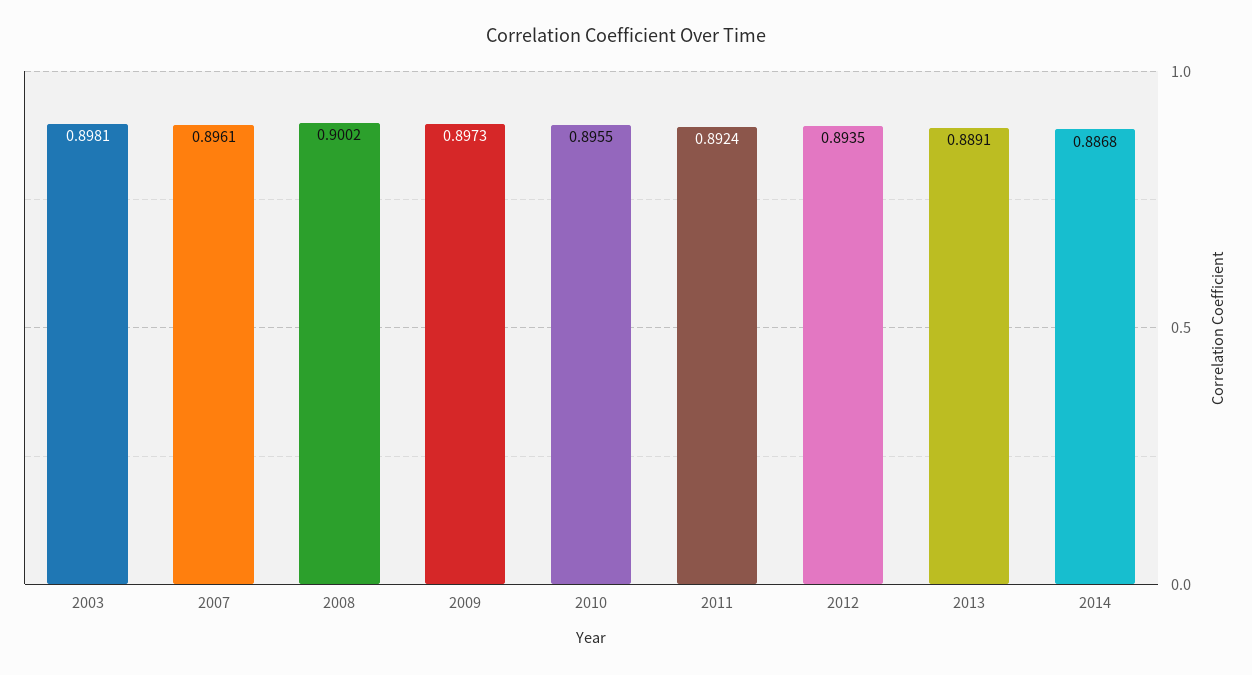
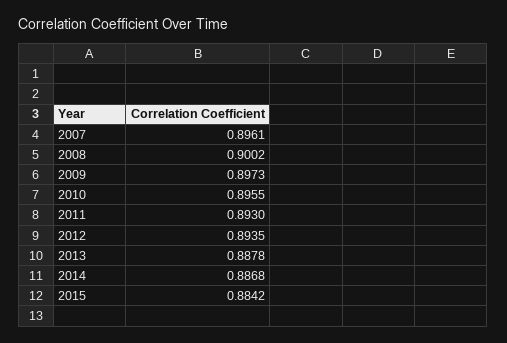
2003: 0.8981 -> none
2011: 0.8924 -> 0.893
2013: 0.8891 -> 0.8878
2015: none -> 0.8842

